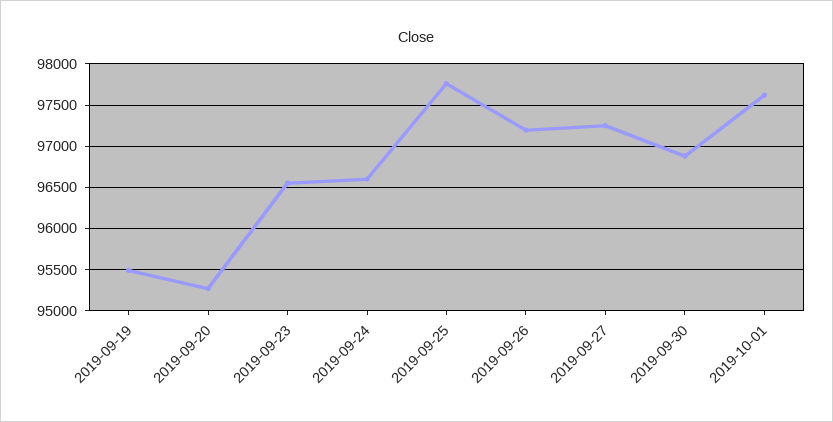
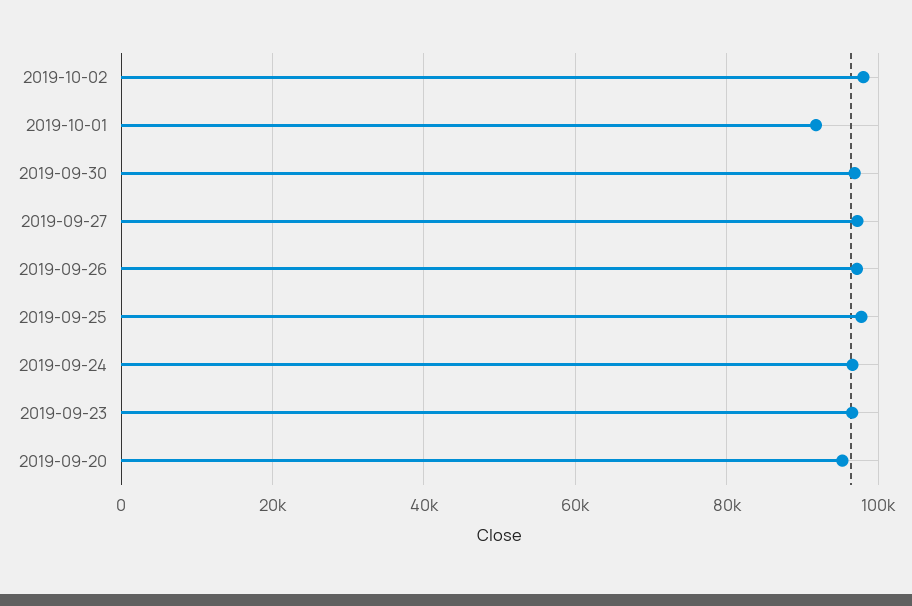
2019-09-19: 95500 -> none
2019-10-01: 97600 -> 92000
2019-10-02: none -> 98000

